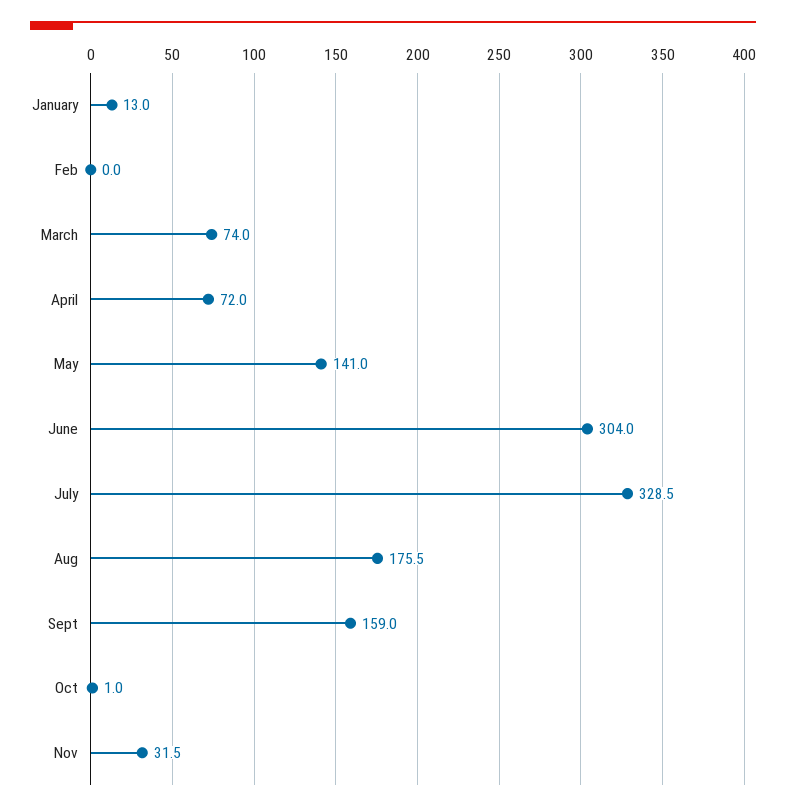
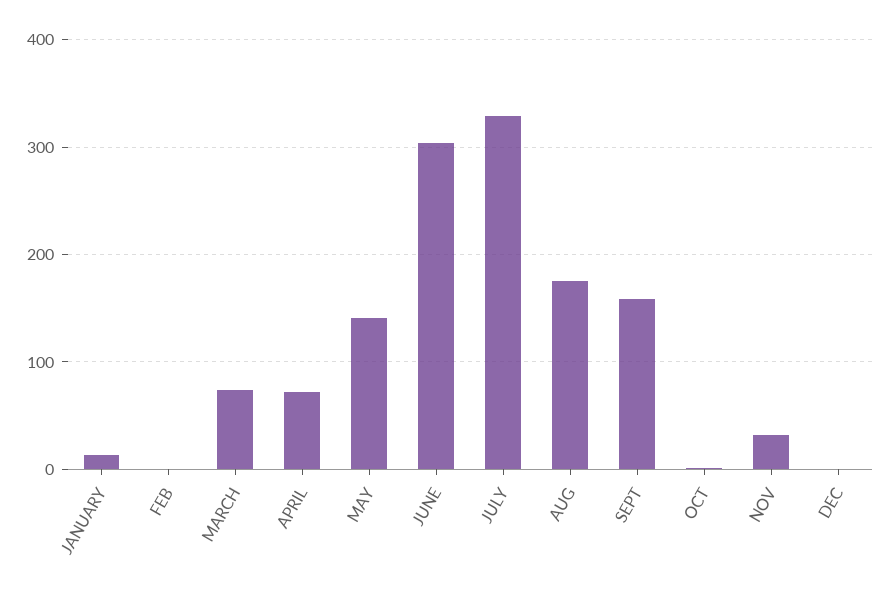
DEC: none -> 0

